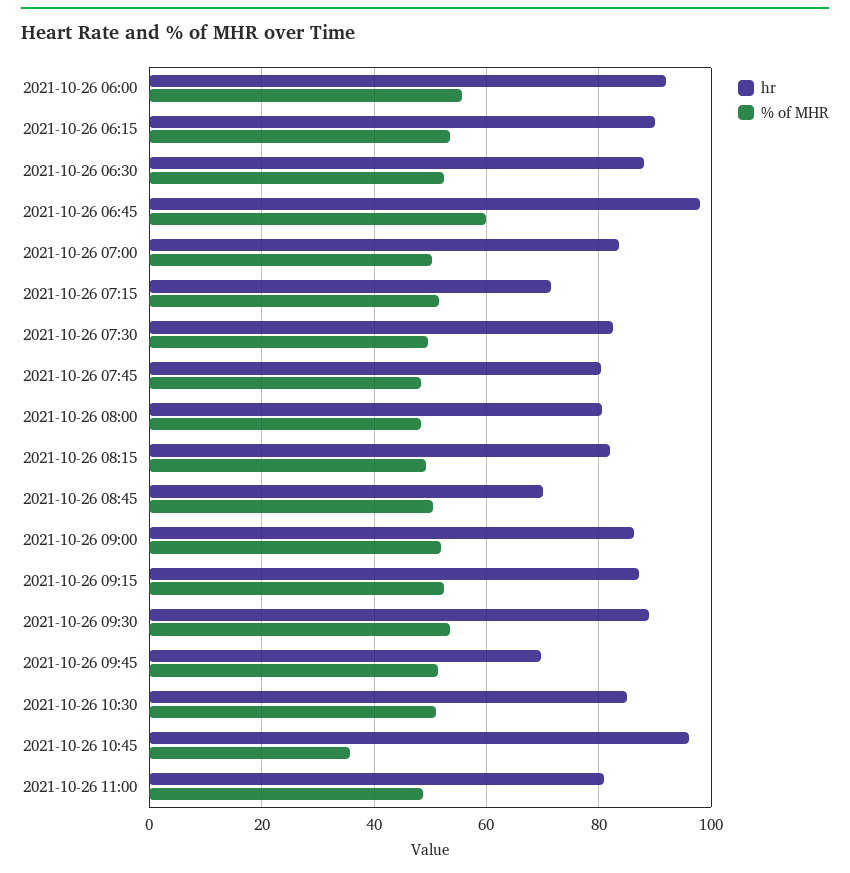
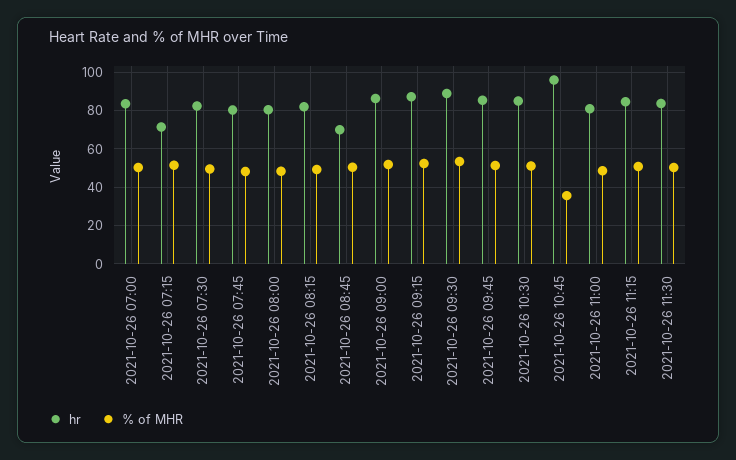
hr, 2021-10-26 06:00: 92 -> none
% of MHR, 2021-10-26 06:00: 56 -> none
hr, 2021-10-26 06:15: 90 -> none
% of MHR, 2021-10-26 06:15: 54 -> none
hr, 2021-10-26 06:30: 88 -> none
% of MHR, 2021-10-26 06:30: 52 -> none
hr, 2021-10-26 06:45: 98 -> none
% of MHR, 2021-10-26 06:45: 60 -> none
hr, 2021-10-26 09:45: 70 -> 85
hr, 2021-10-26 11:15: none -> 85
% of MHR, 2021-10-26 11:15: none -> 50
hr, 2021-10-26 11:30: none -> 85
% of MHR, 2021-10-26 11:30: none -> 50

